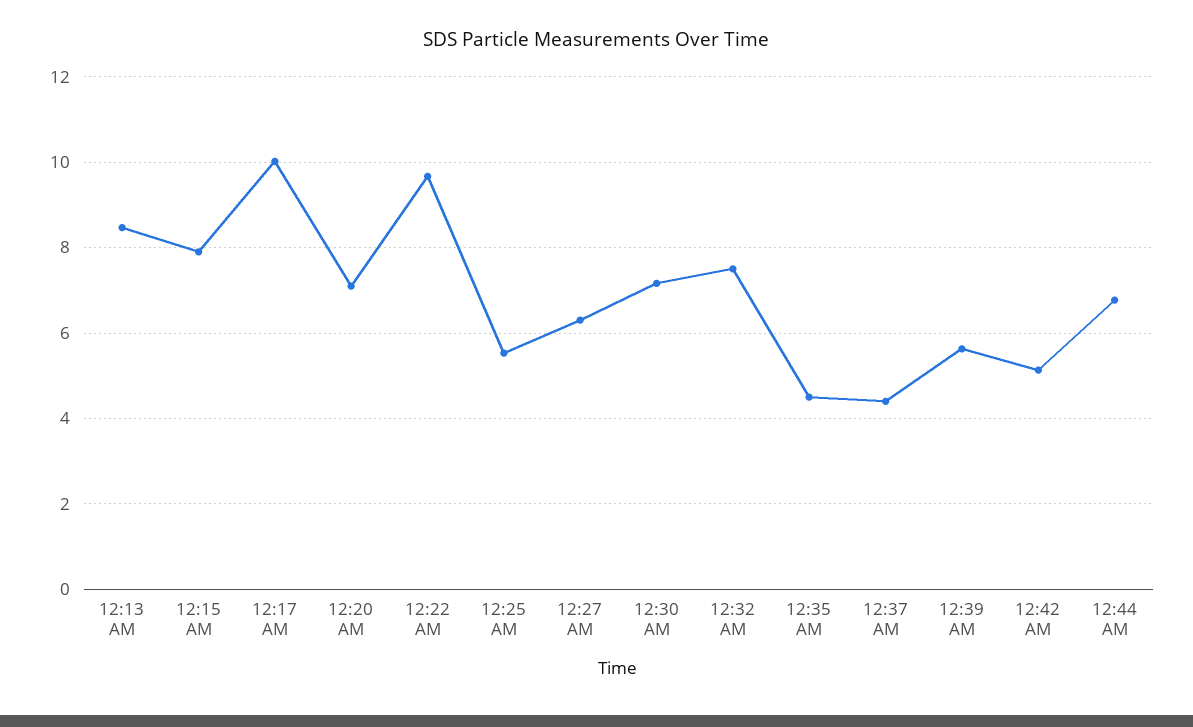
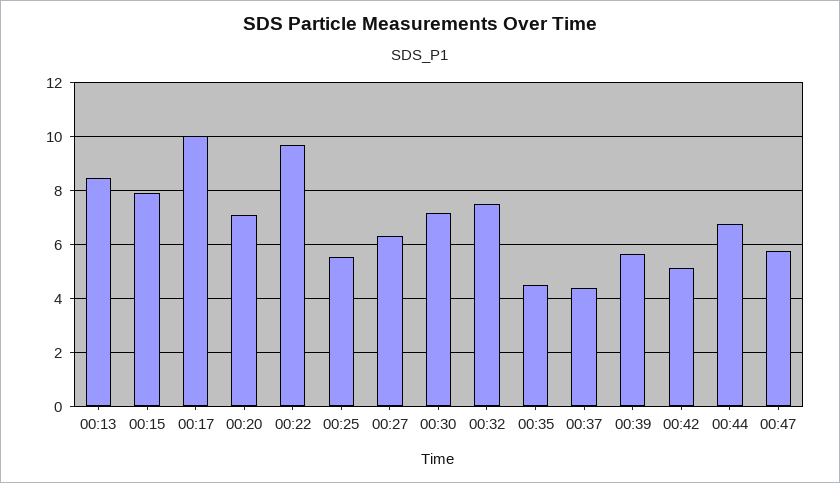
00:47: none -> 5.75

